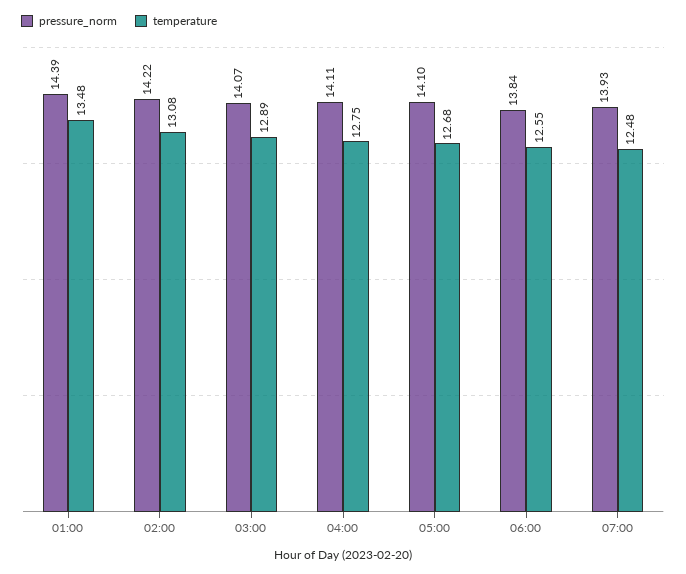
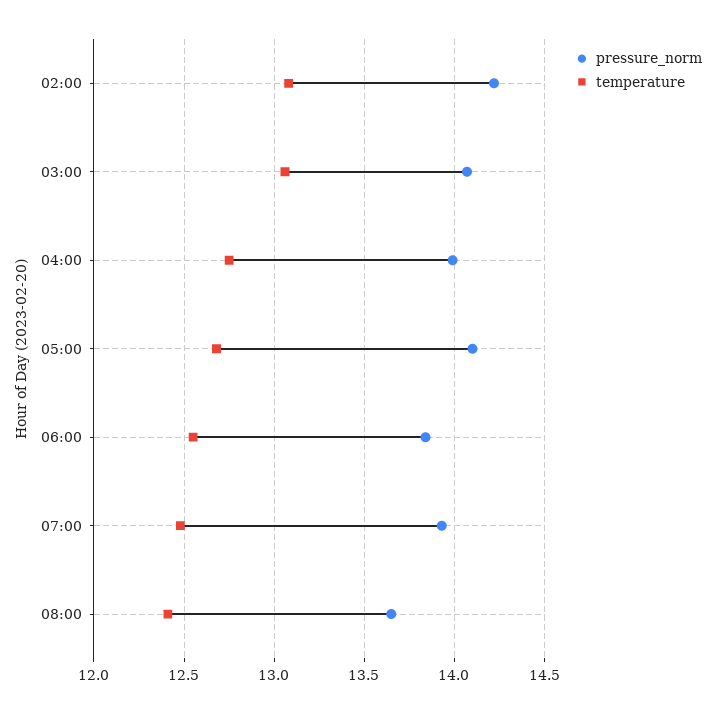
pressure_norm, 01:00: 14.39 -> none
temperature, 01:00: 13.48 -> none
temperature, 03:00: 12.89 -> 13.05
pressure_norm, 04:00: 14.11 -> 14
pressure_norm, 08:00: none -> 13.65
temperature, 08:00: none -> 12.4

